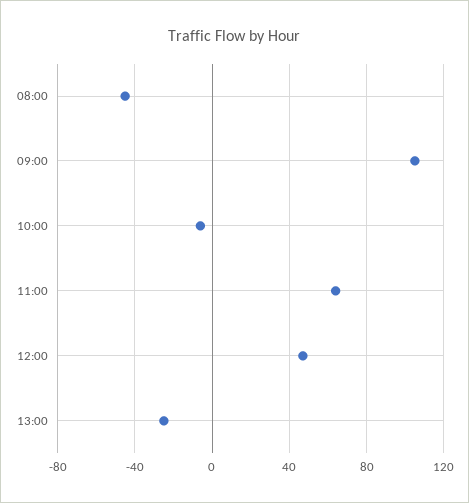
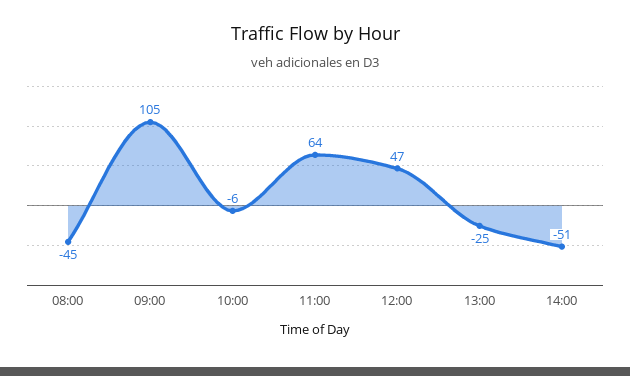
14:00: none -> -51

